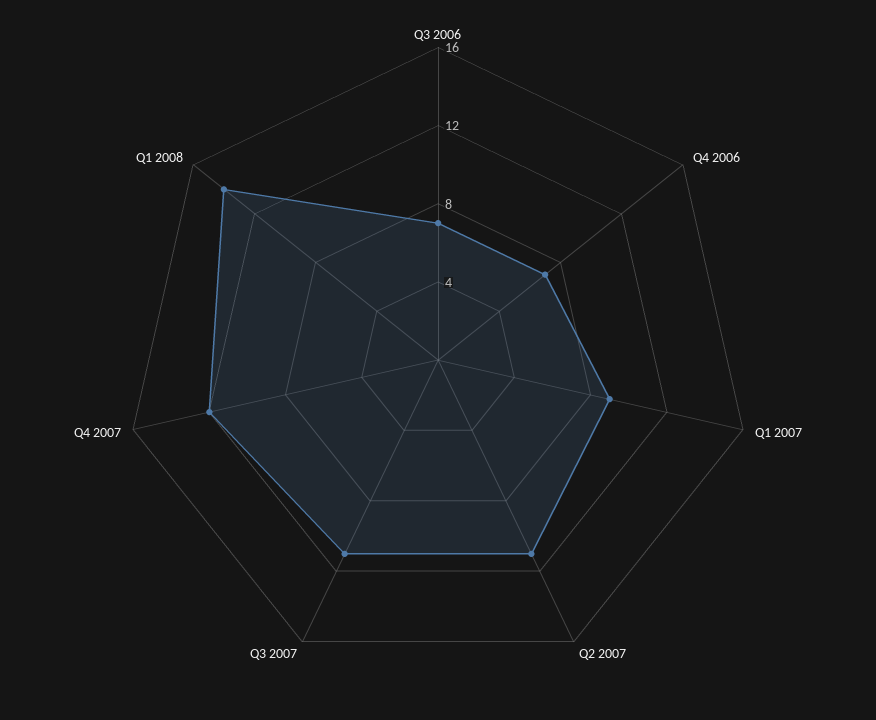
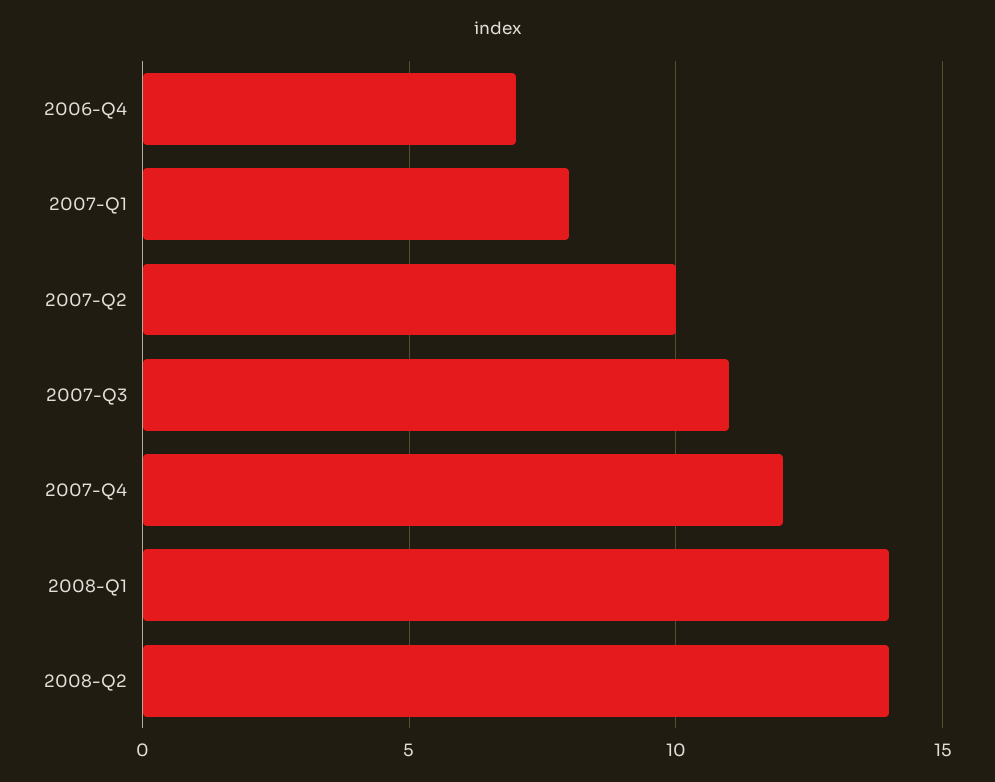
Q3 2006: 7 -> none
Q1 2007: 9 -> 8
Q2 2007: 11 -> 10
2008-Q2: none -> 14

